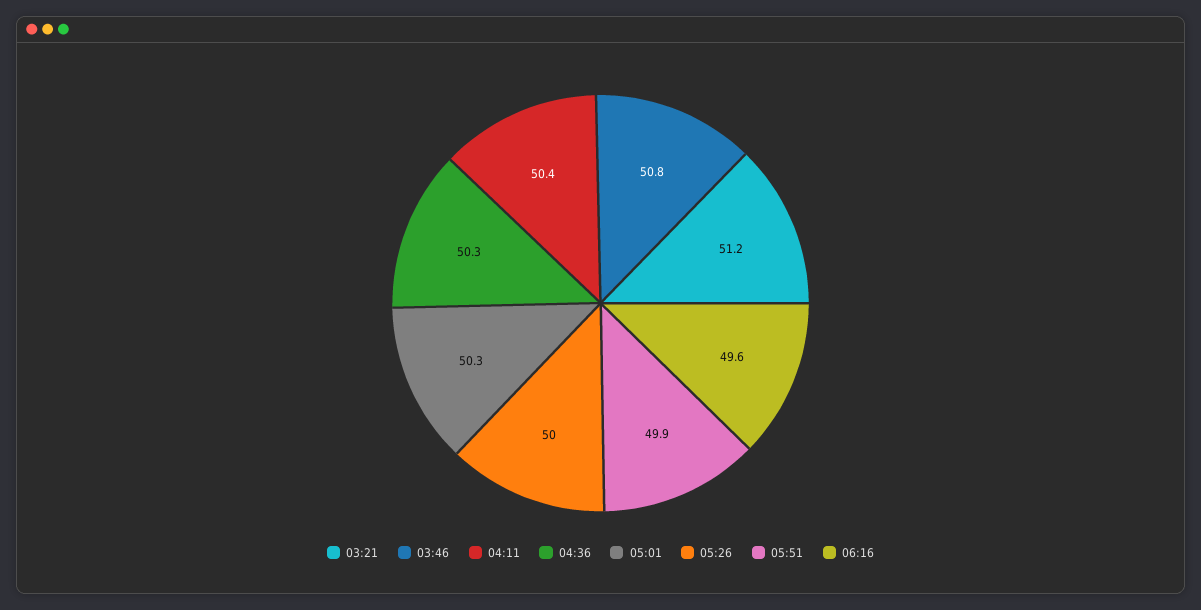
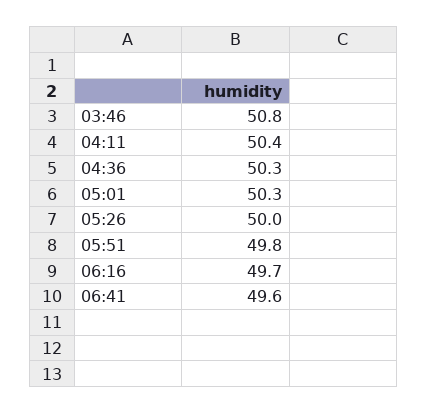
03:21: 51.2 -> none
05:51: 49.9 -> 49.8
06:16: 49.6 -> 49.7
06:41: none -> 49.6

